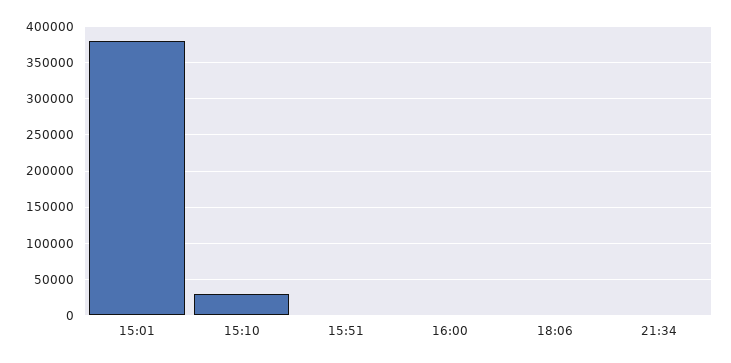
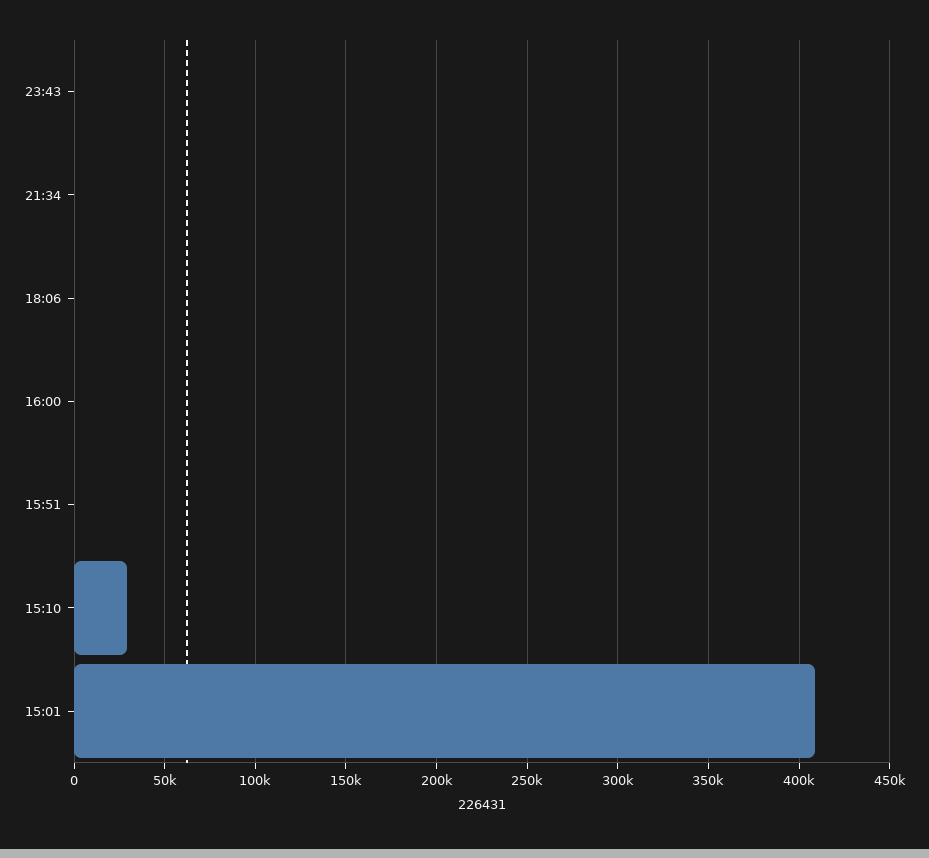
15:01: 380000 -> 410000
23:43: none -> 0

